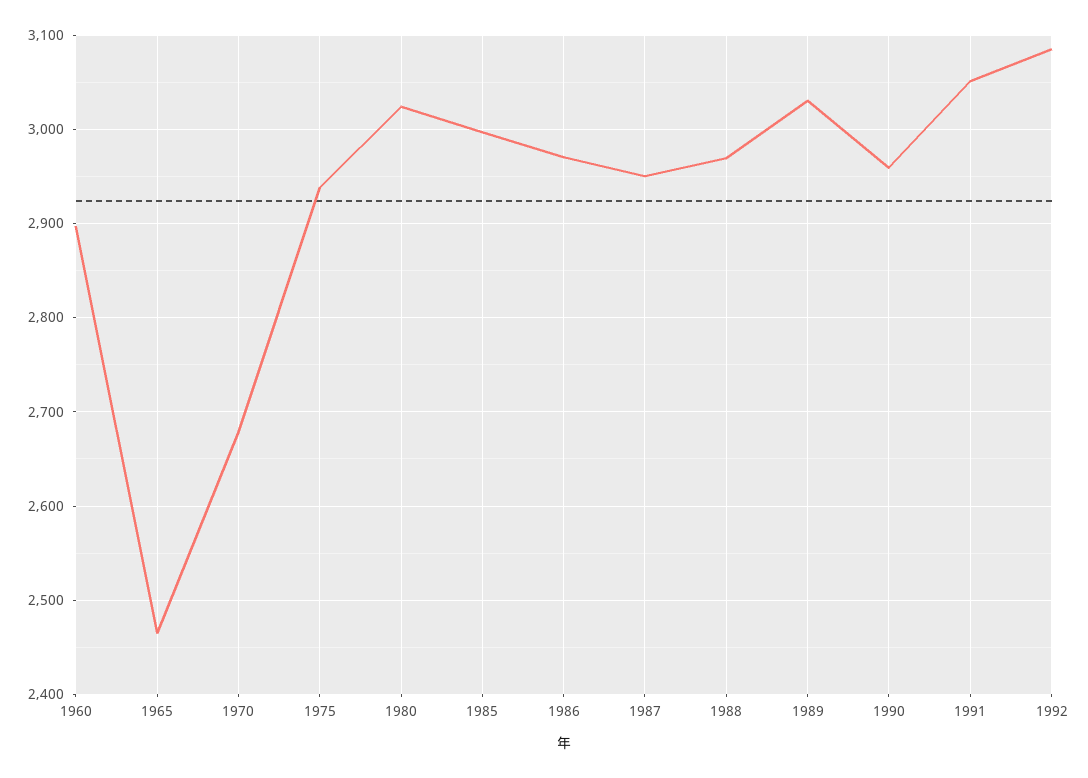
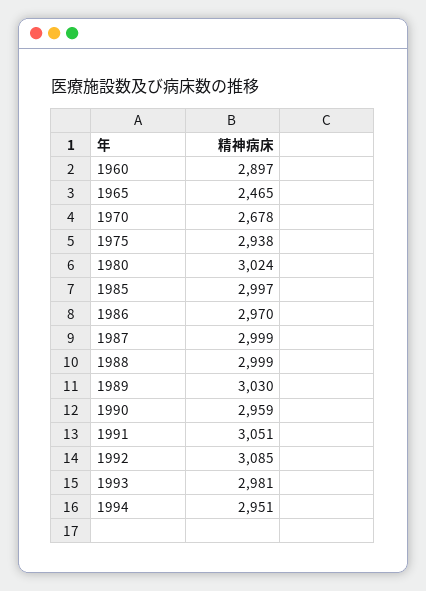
1987: 2950 -> 2999
1988: 2970 -> 2999
1993: none -> 2981
1994: none -> 2951

